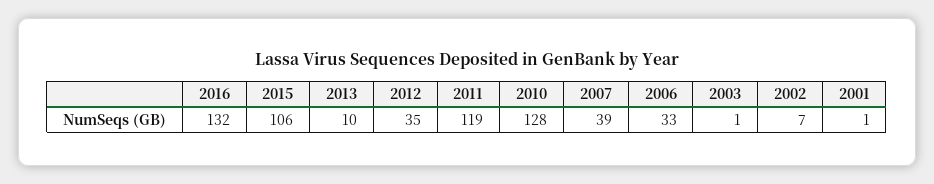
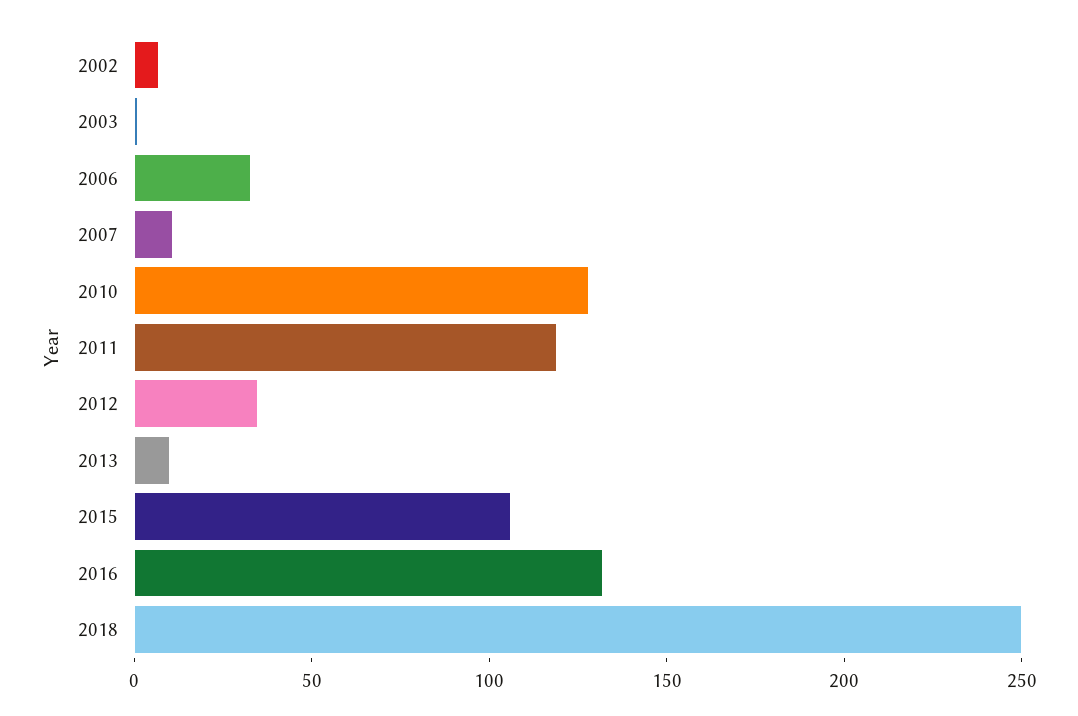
2007: 39 -> 10
2001: 1 -> none
2018: none -> 250

